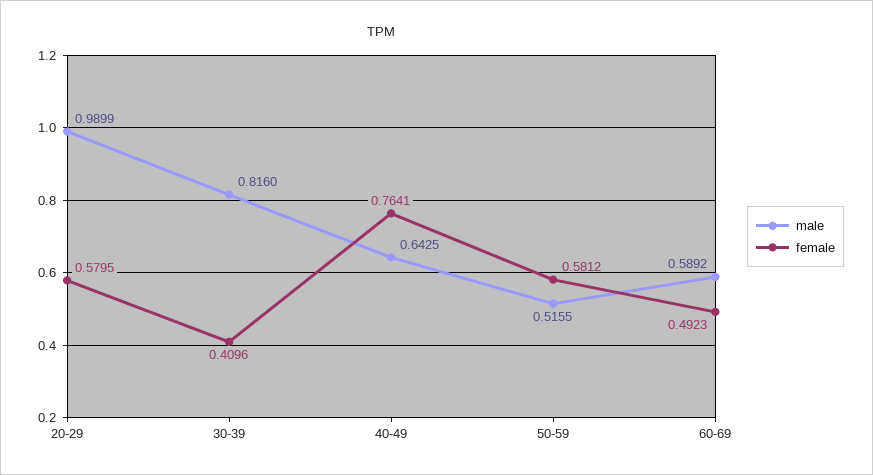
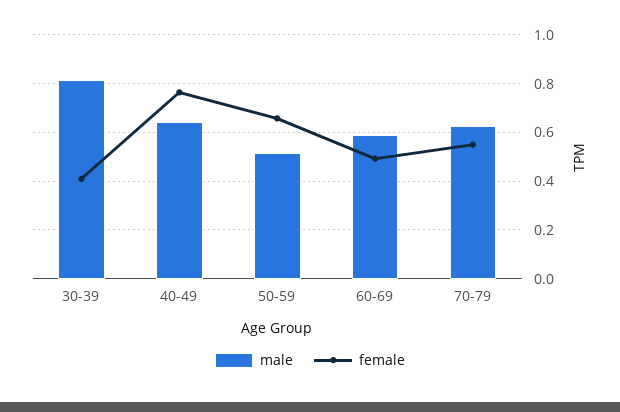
male, 20-29: 0.9899 -> none
female, 20-29: 0.5795 -> none
female, 50-59: 0.5812 -> 0.65
male, 70-79: none -> 0.625
female, 70-79: none -> 0.55

